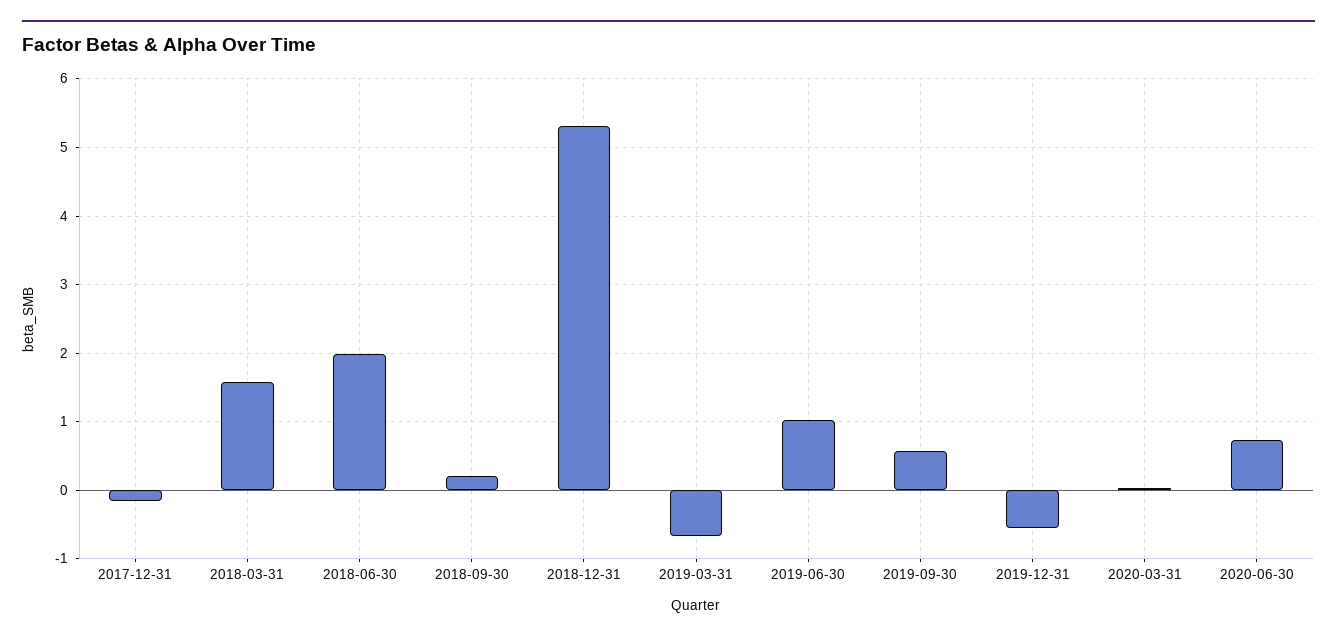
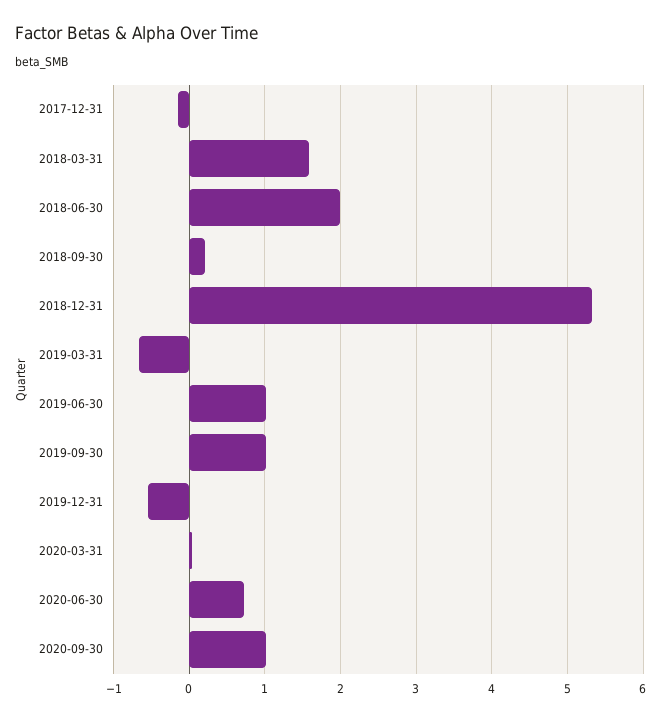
2019-09-30: 0.6 -> 1
2020-09-30: none -> 1

